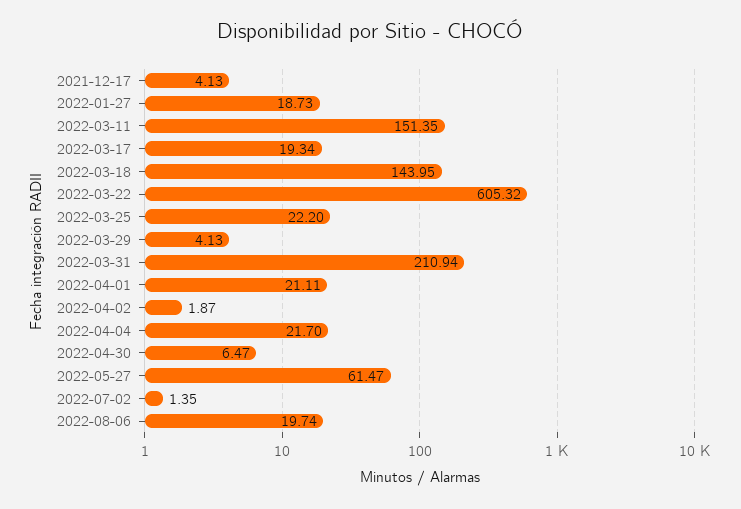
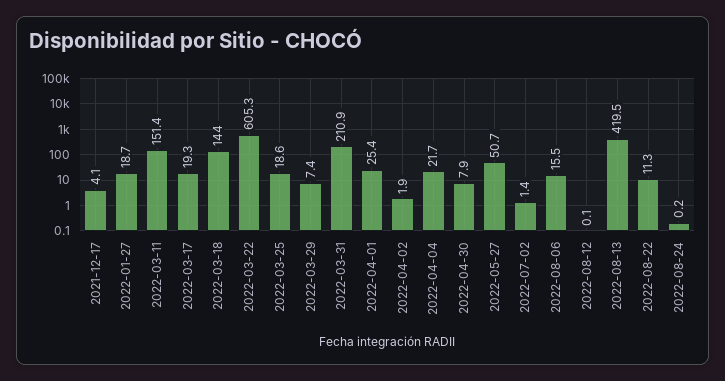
2022-03-25: 22.2 -> 18.6
2022-03-29: 4.13 -> 7.4
2022-04-01: 21.11 -> 25.4
2022-04-30: 6.47 -> 7.9
2022-05-27: 61.47 -> 50.7
2022-08-06: 19.74 -> 15.5
2022-08-12: none -> 0.1
2022-08-13: none -> 419.5
2022-08-22: none -> 11.3
2022-08-24: none -> 0.2

